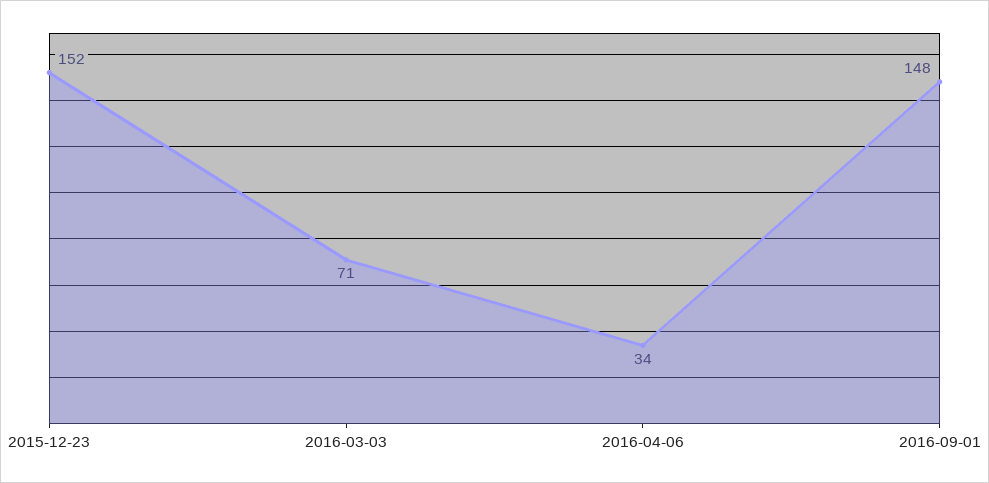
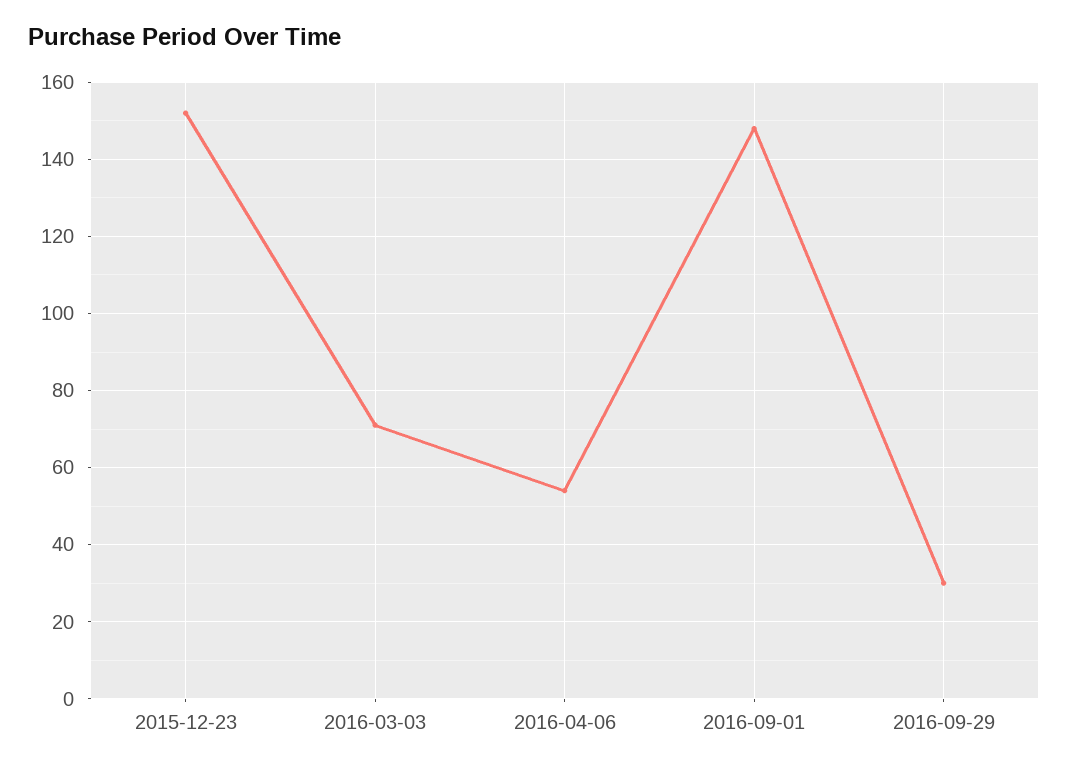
2016-04-06: 34 -> 55
2016-09-29: none -> 30

